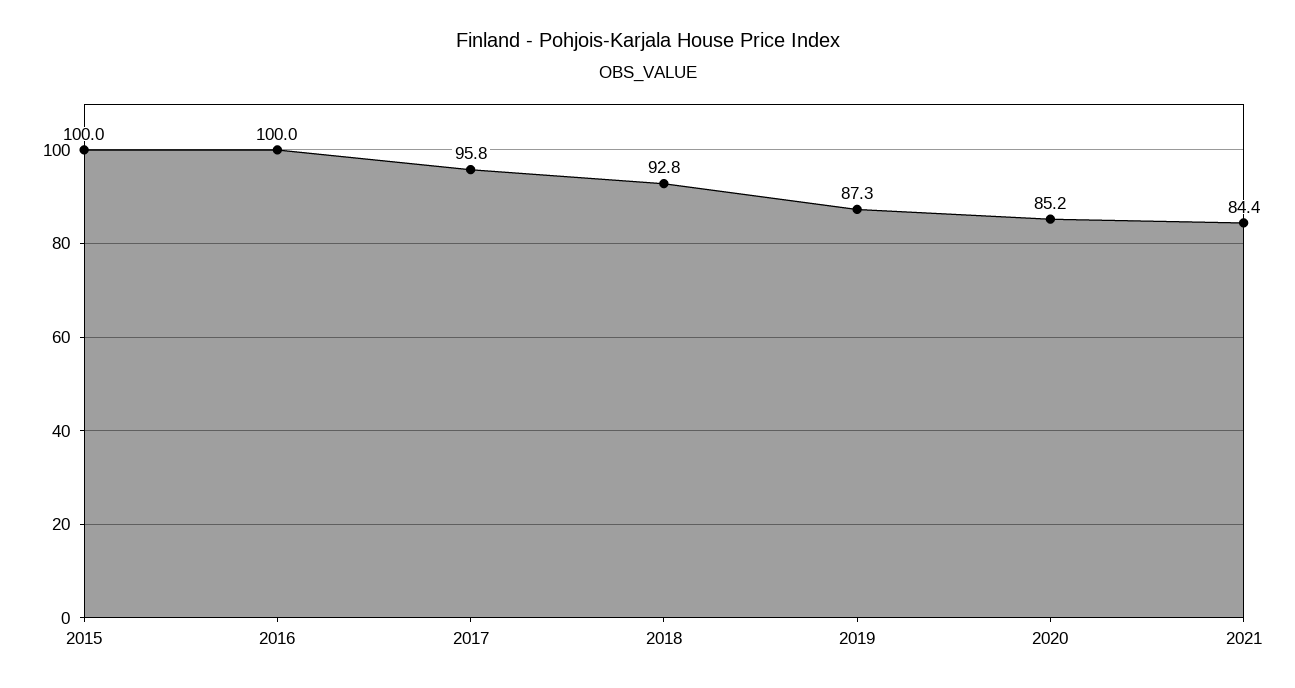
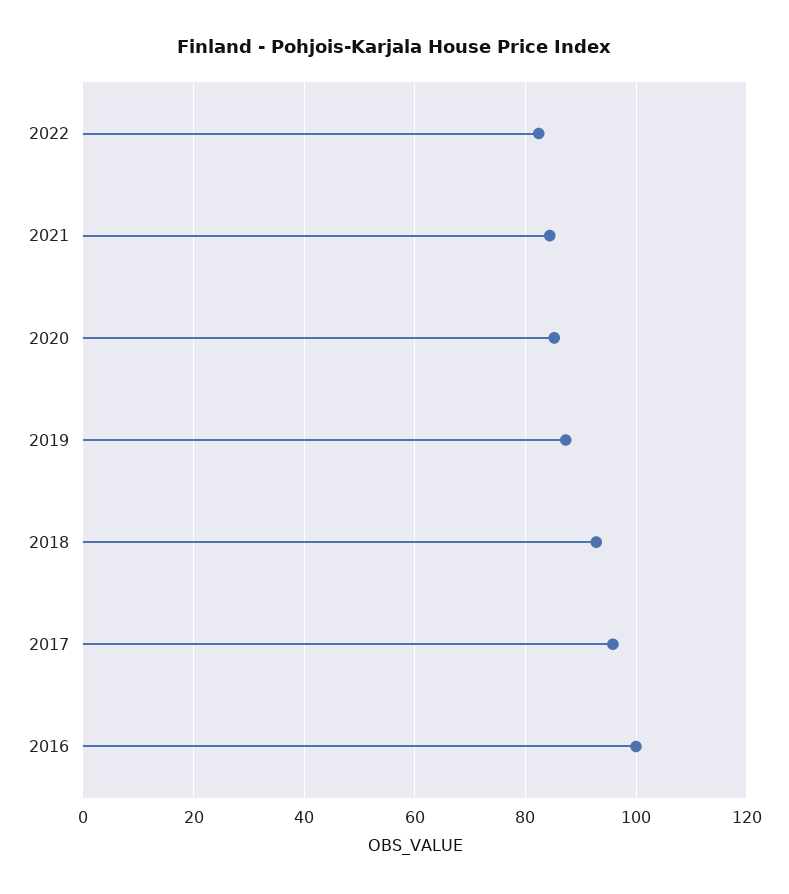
2015: 100 -> none
2022: none -> 82

